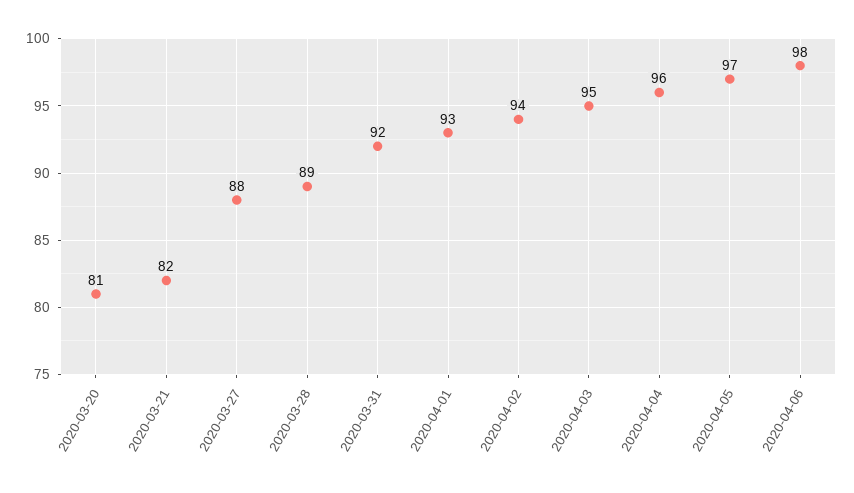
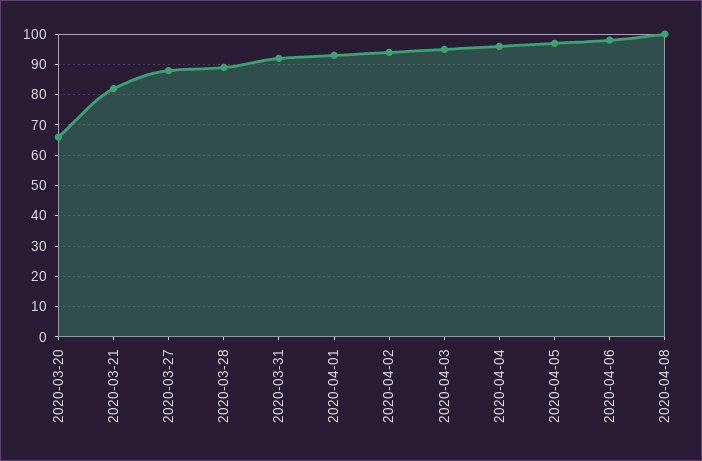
2020-03-20: 81 -> 65
2020-04-08: none -> 100

